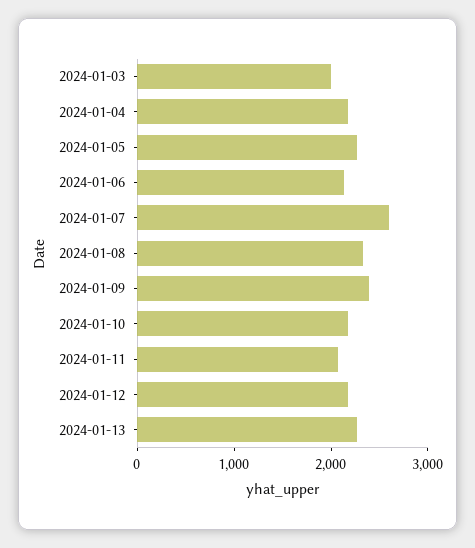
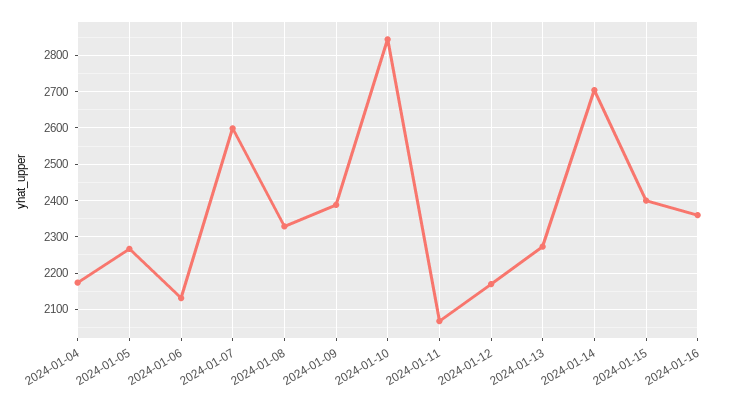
2024-01-03: 2000 -> none
2024-01-10: 2200 -> 2840
2024-01-14: none -> 2700
2024-01-15: none -> 2400
2024-01-16: none -> 2360

